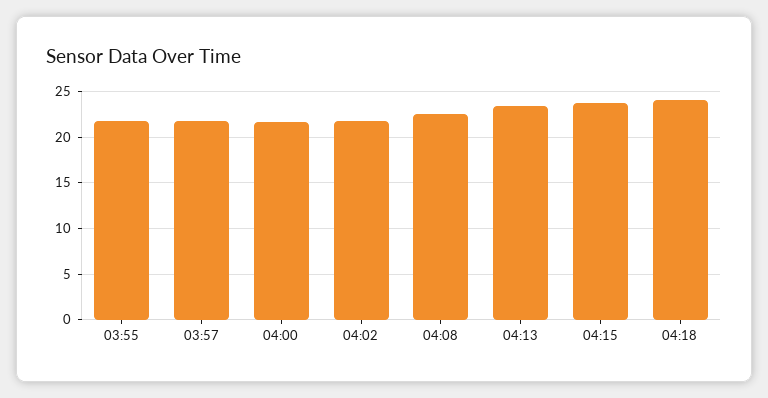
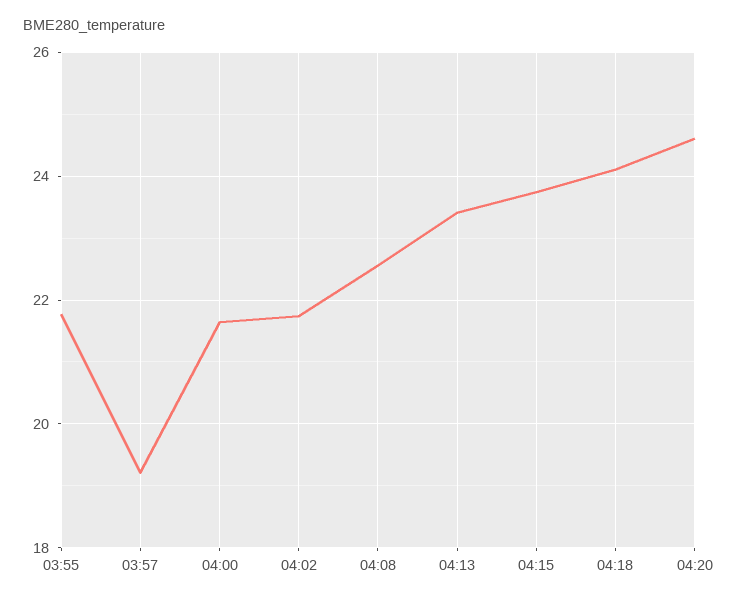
03:57: 22 -> 19.2
04:20: none -> 24.6

